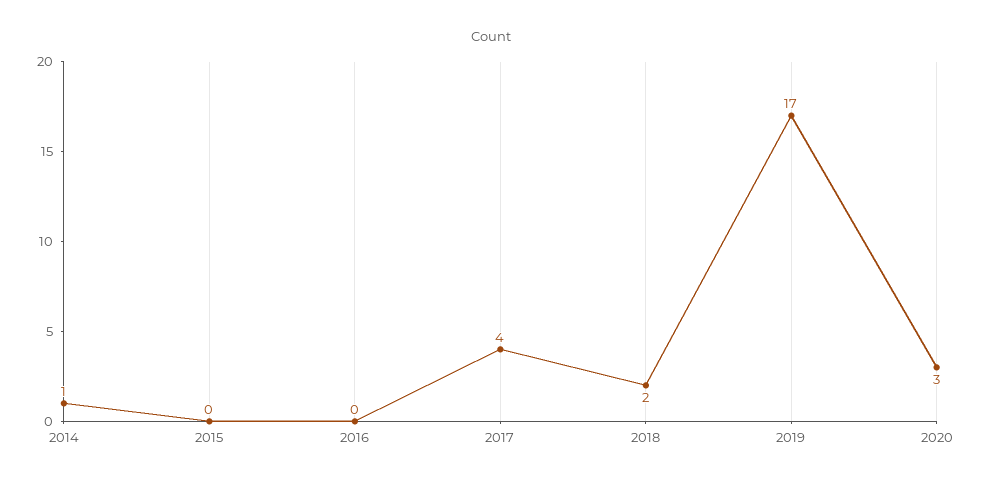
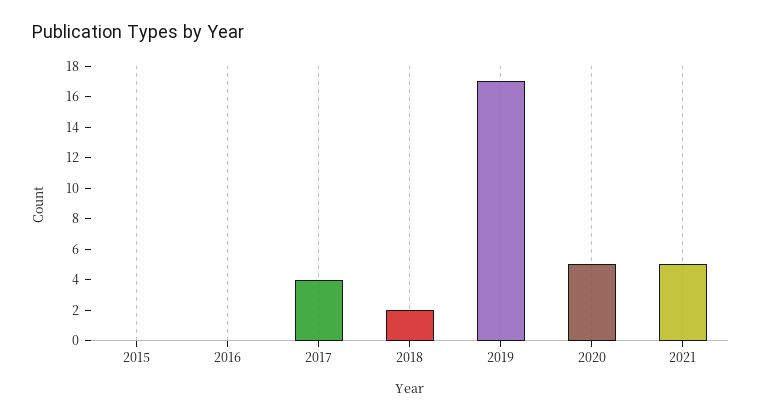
2014: 1 -> none
2020: 3 -> 5
2021: none -> 5

